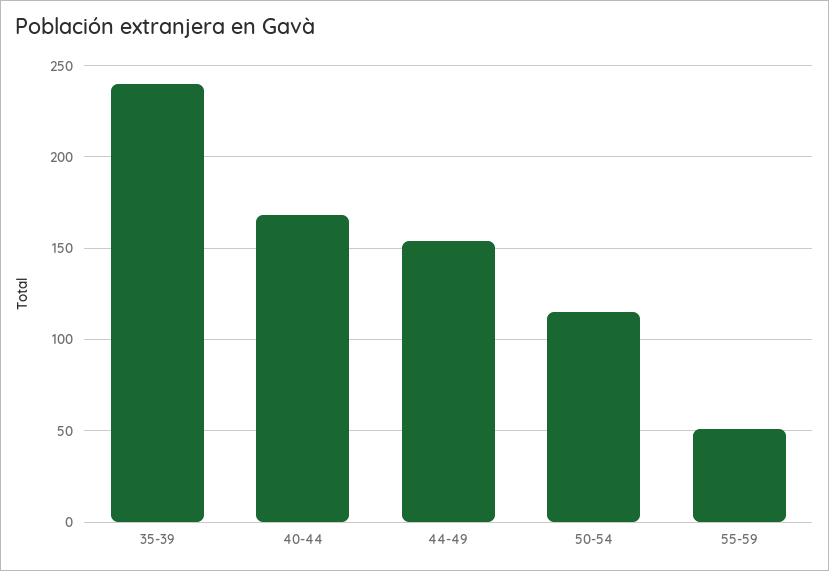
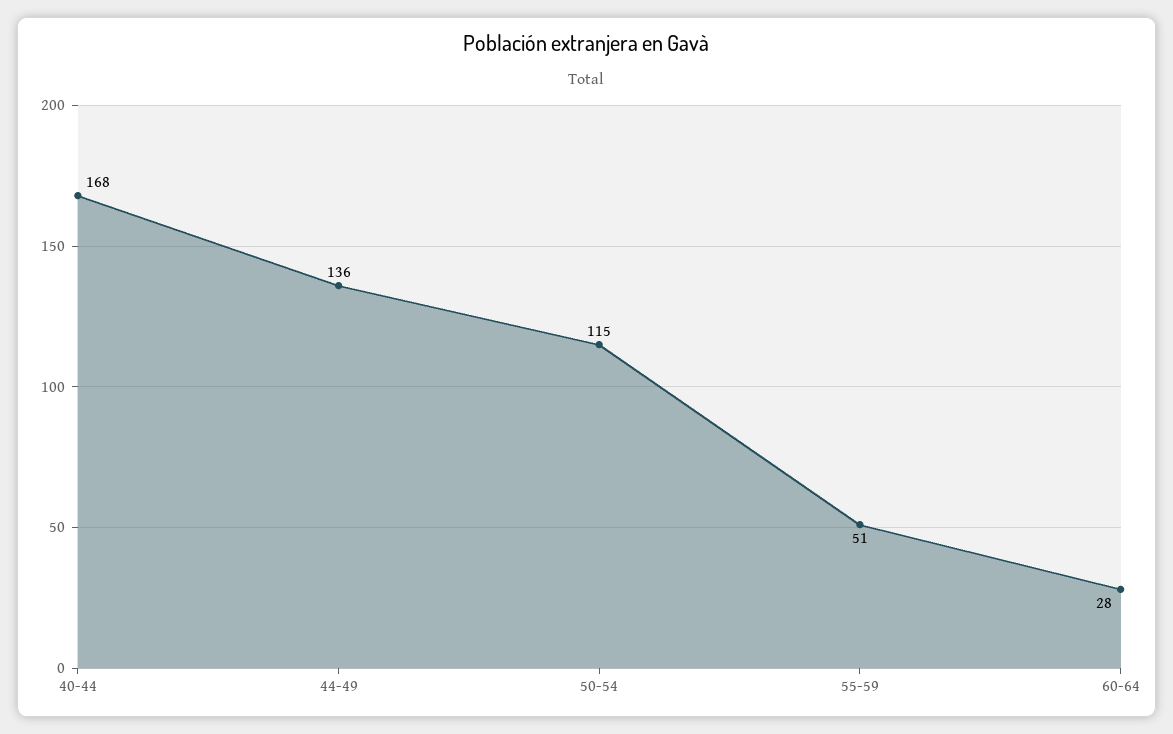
35-39: 240 -> none
44-49: 155 -> 136
60-64: none -> 28

